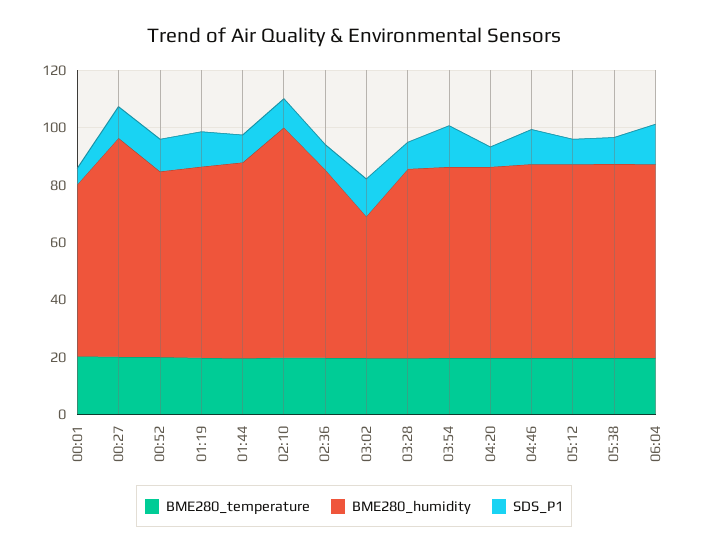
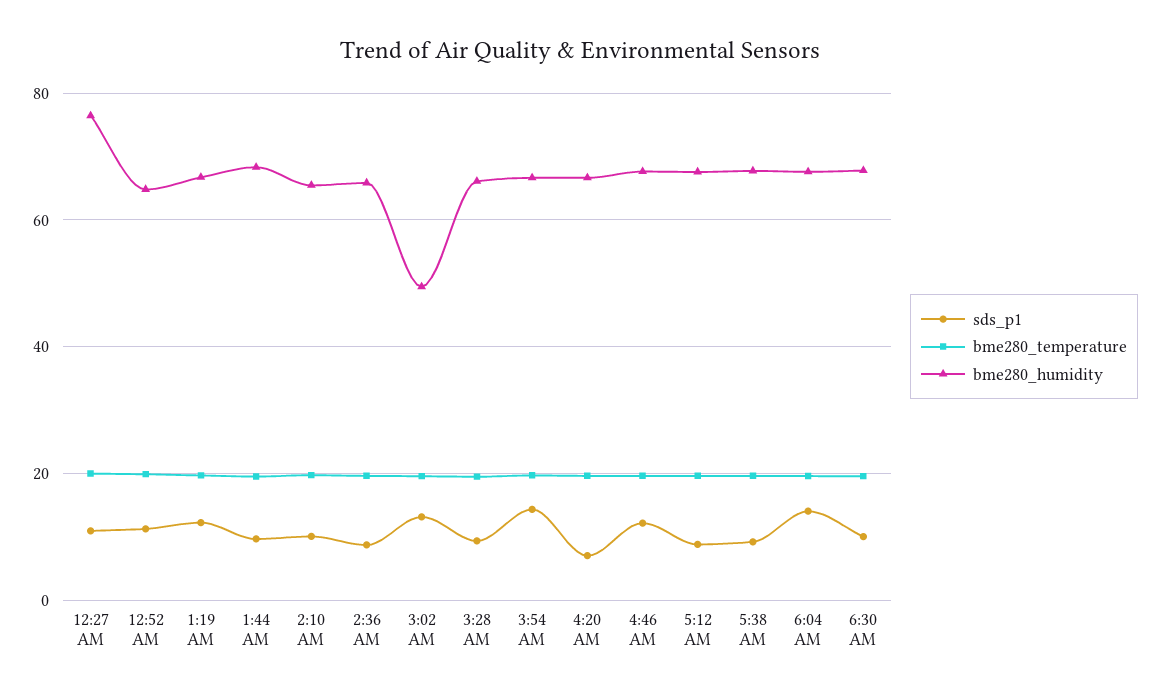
BME280_temperature, 00:01: 20 -> none
BME280_humidity, 00:01: 60 -> none
SDS_P1, 00:01: 5 -> none
BME280_humidity, 02:10: 80 -> 66
SDS_P1, 6:30 AM: none -> 10
BME280_temperature, 6:30 AM: none -> 20
BME280_humidity, 6:30 AM: none -> 68

